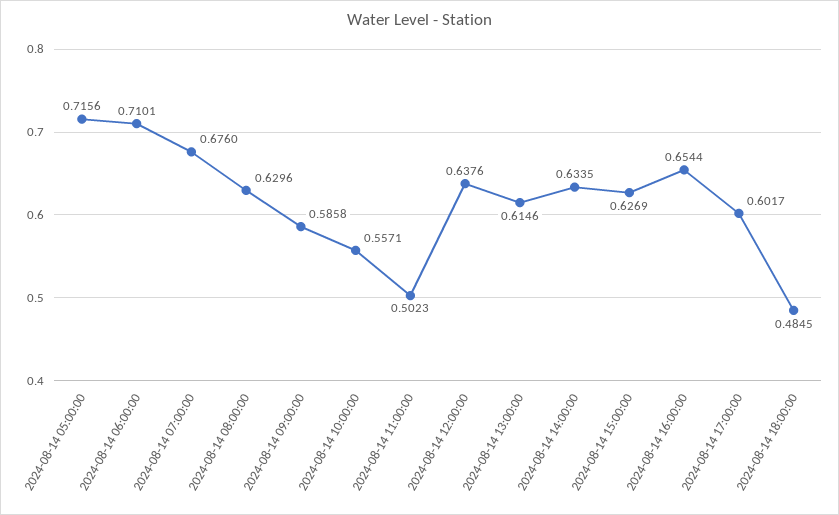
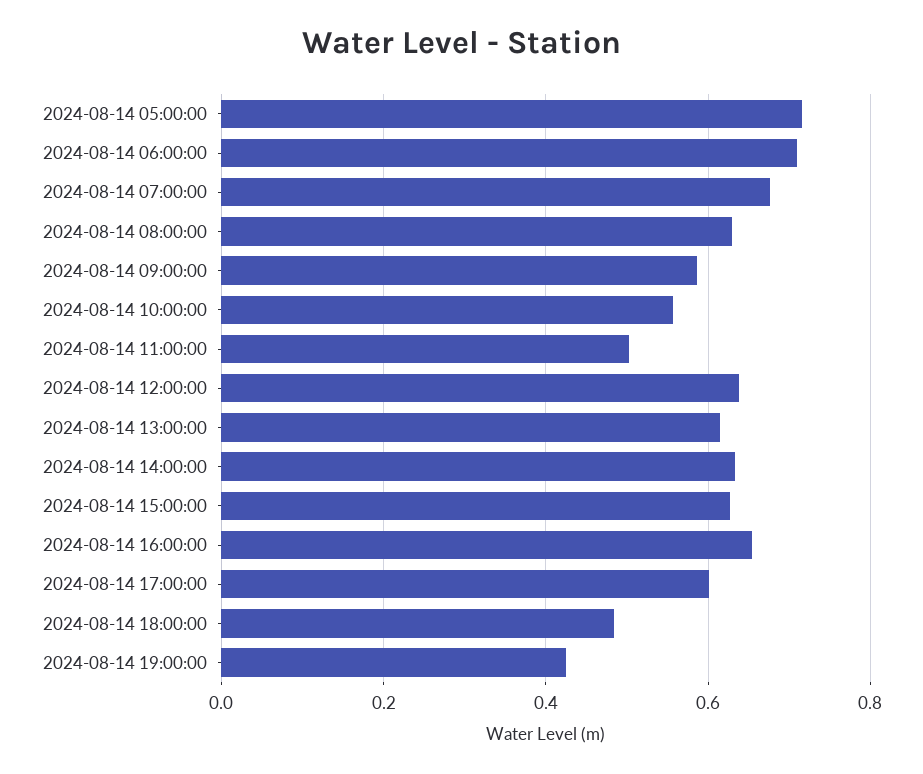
2024-08-14 19:00:00: none -> 0.42

